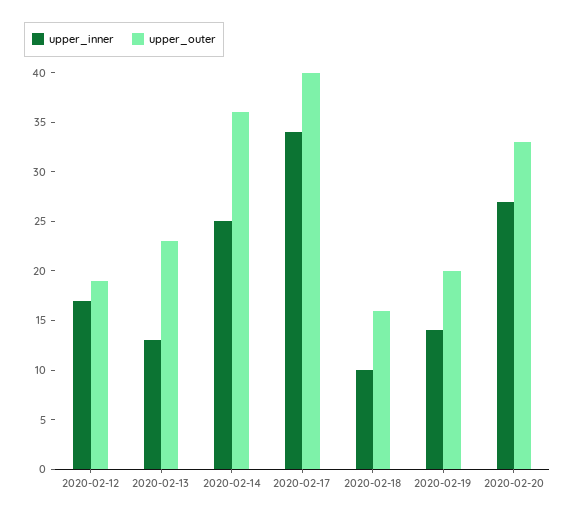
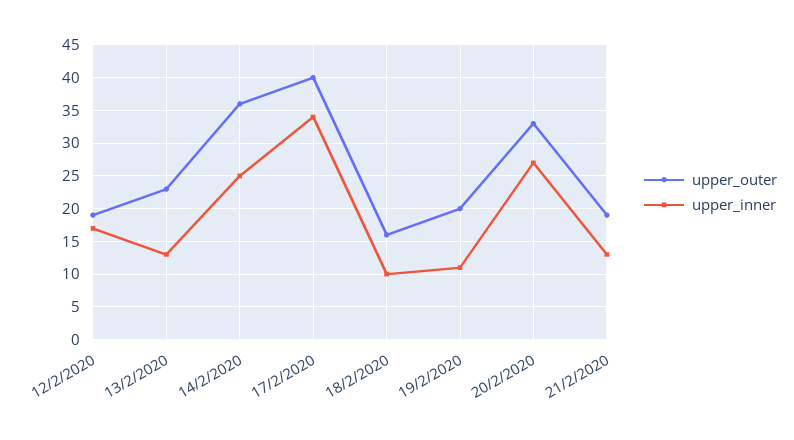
upper_inner, 2020-02-19: 14 -> 11
upper_outer, 21/2/2020: none -> 19
upper_inner, 21/2/2020: none -> 13

